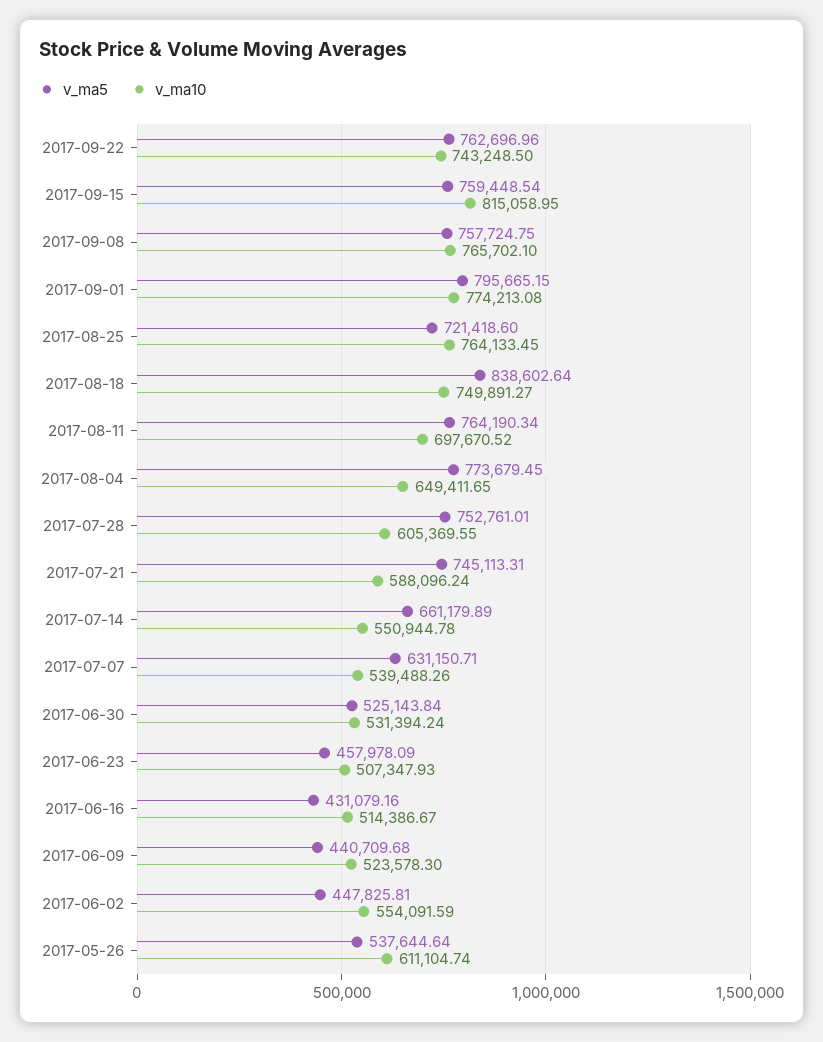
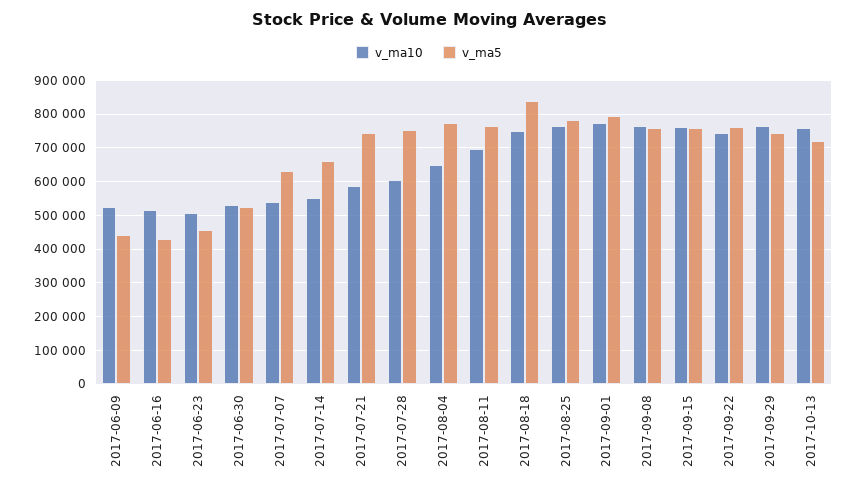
v_ma10, 2017-09-15: 815058.95 -> 760000
v_ma5, 2017-08-25: 721418.6 -> 780000
v_ma5, 2017-06-02: 447825.81 -> none
v_ma10, 2017-06-02: 554091.59 -> none
v_ma5, 2017-05-26: 537644.64 -> none
v_ma10, 2017-05-26: 611104.74 -> none
v_ma10, 2017-09-29: none -> 760000
v_ma5, 2017-09-29: none -> 740000
v_ma10, 2017-10-13: none -> 760000
v_ma5, 2017-10-13: none -> 720000

